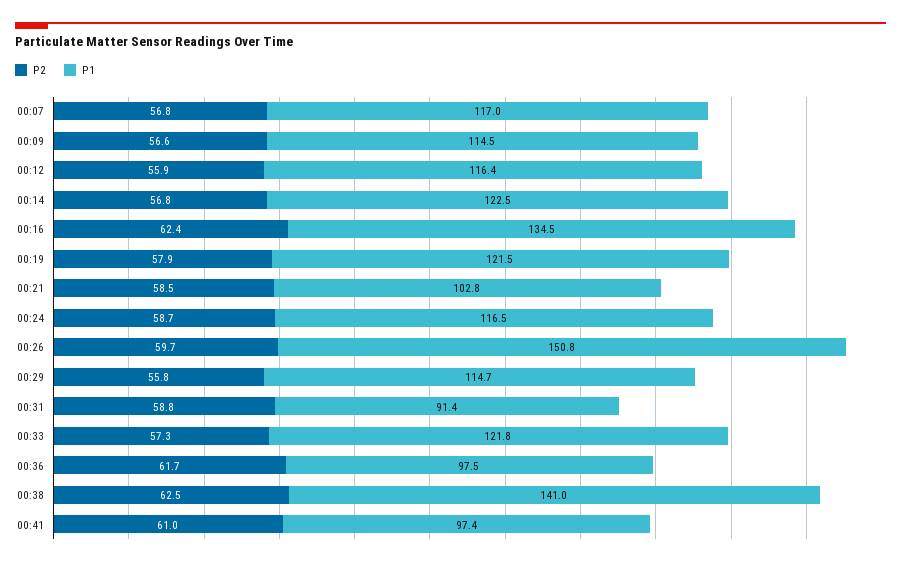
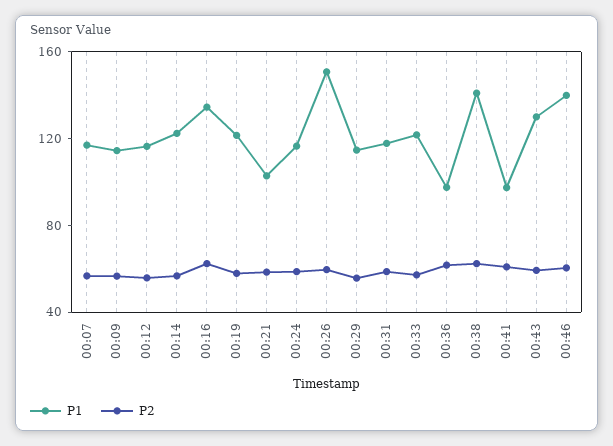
P1, 00:31: 91.4 -> 120
P1, 00:43: none -> 130
P2, 00:43: none -> 60
P1, 00:46: none -> 140
P2, 00:46: none -> 60

